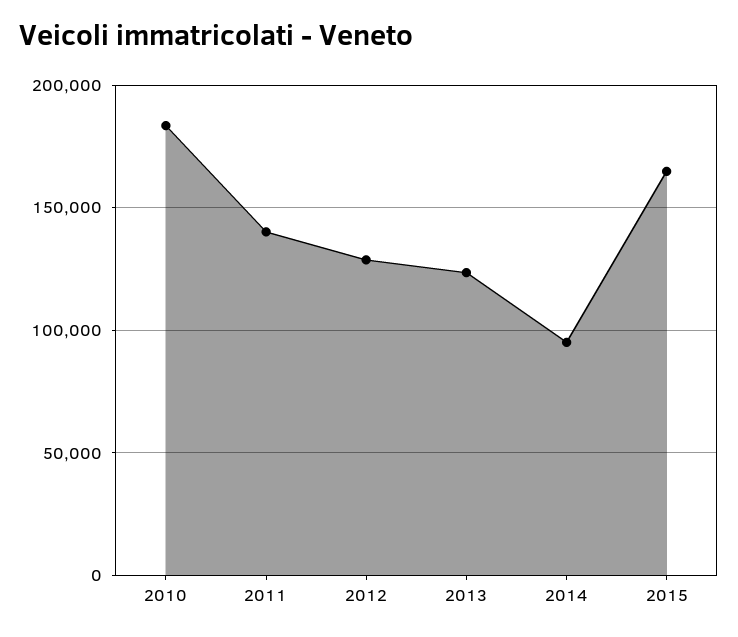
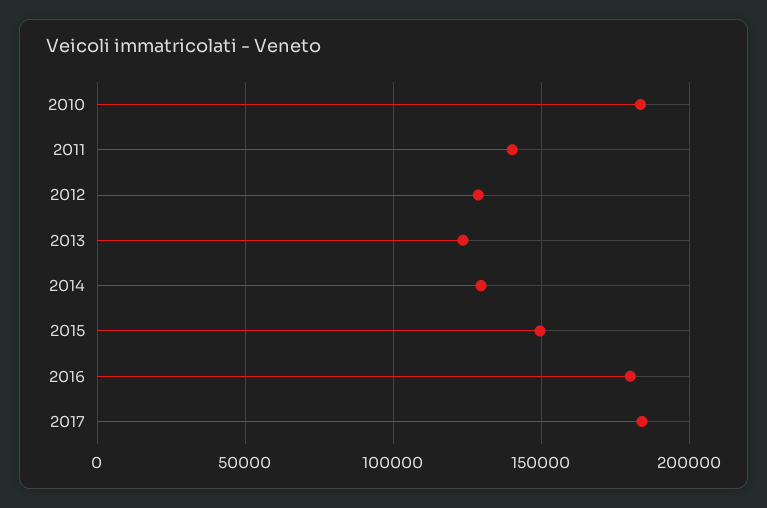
2014: 95000 -> 130000
2015: 165000 -> 150000
2016: none -> 180000
2017: none -> 185000

